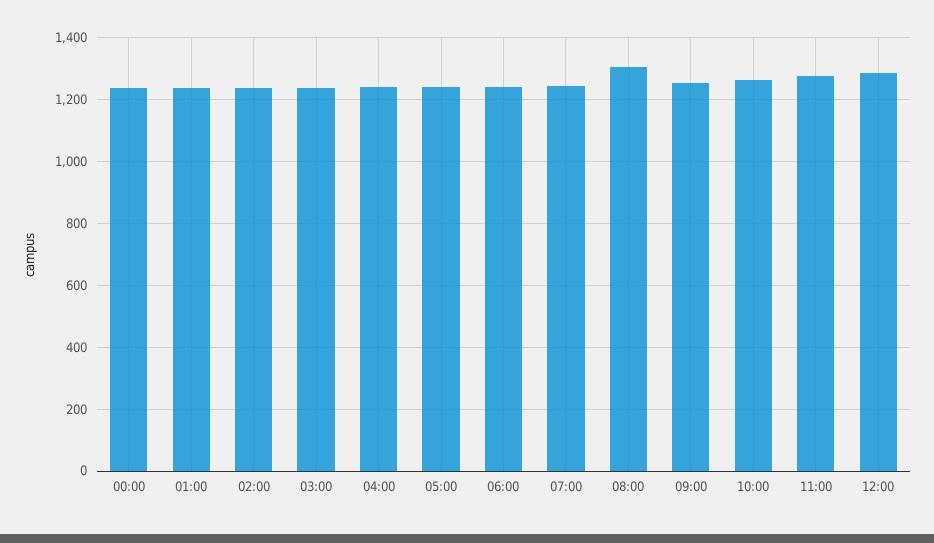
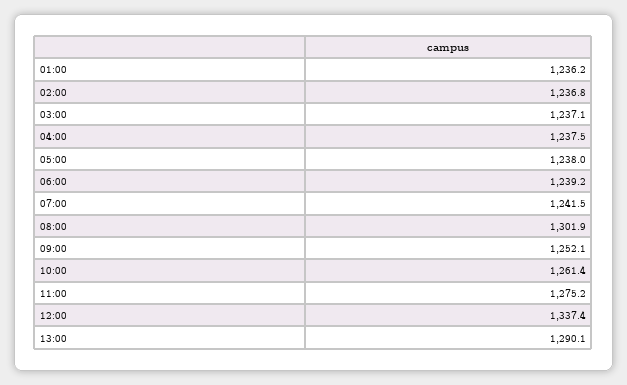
00:00: 1240 -> none
12:00: 1280 -> 1337.4
13:00: none -> 1290.1

